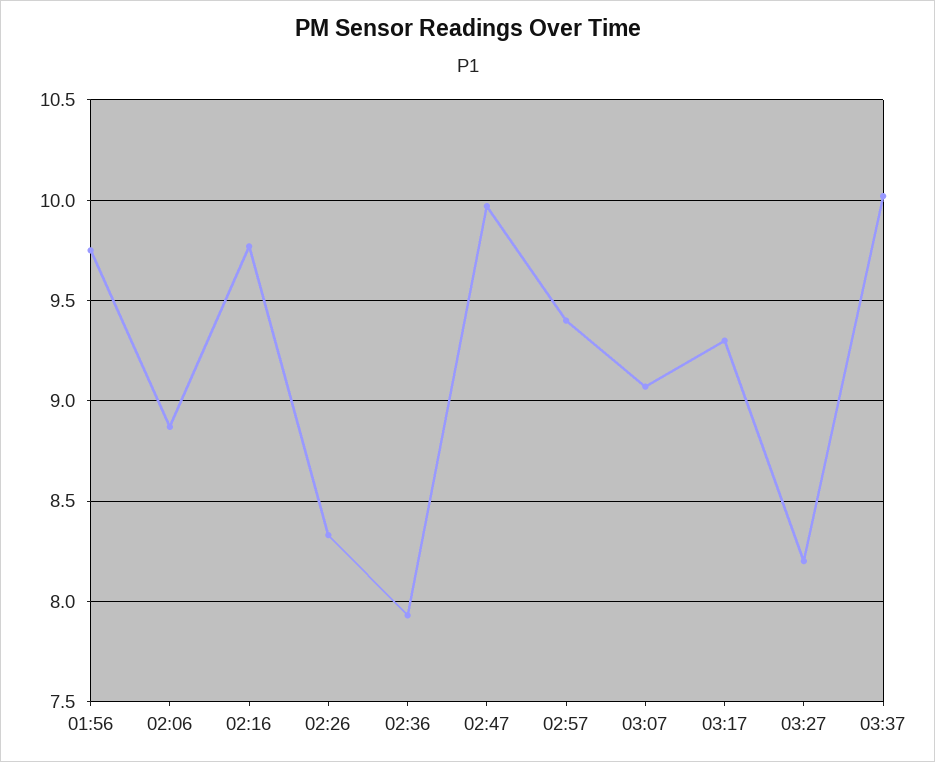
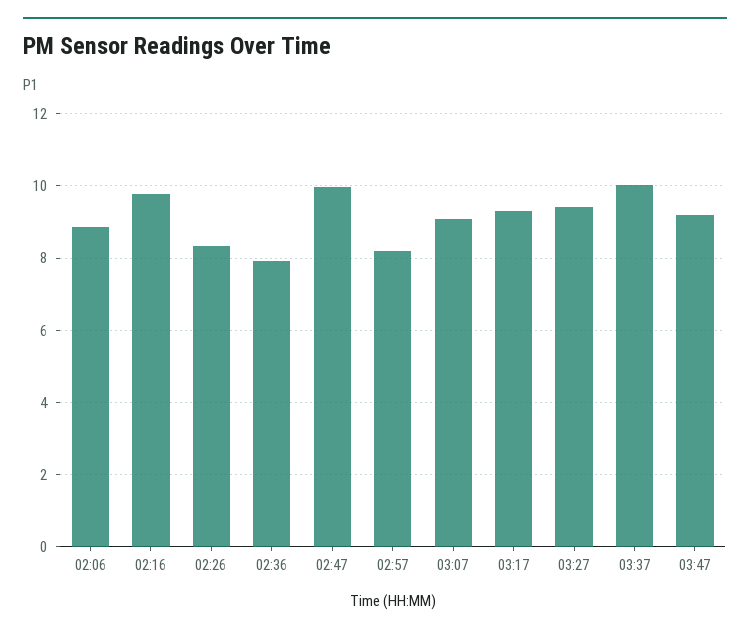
01:56: 9.75 -> none
02:57: 9.4 -> 8.2
03:27: 8.2 -> 9.4
03:47: none -> 9.2

